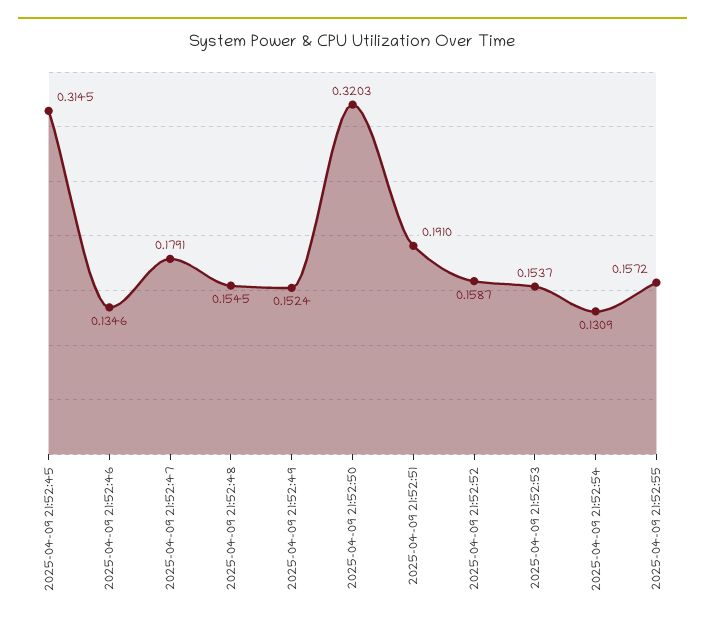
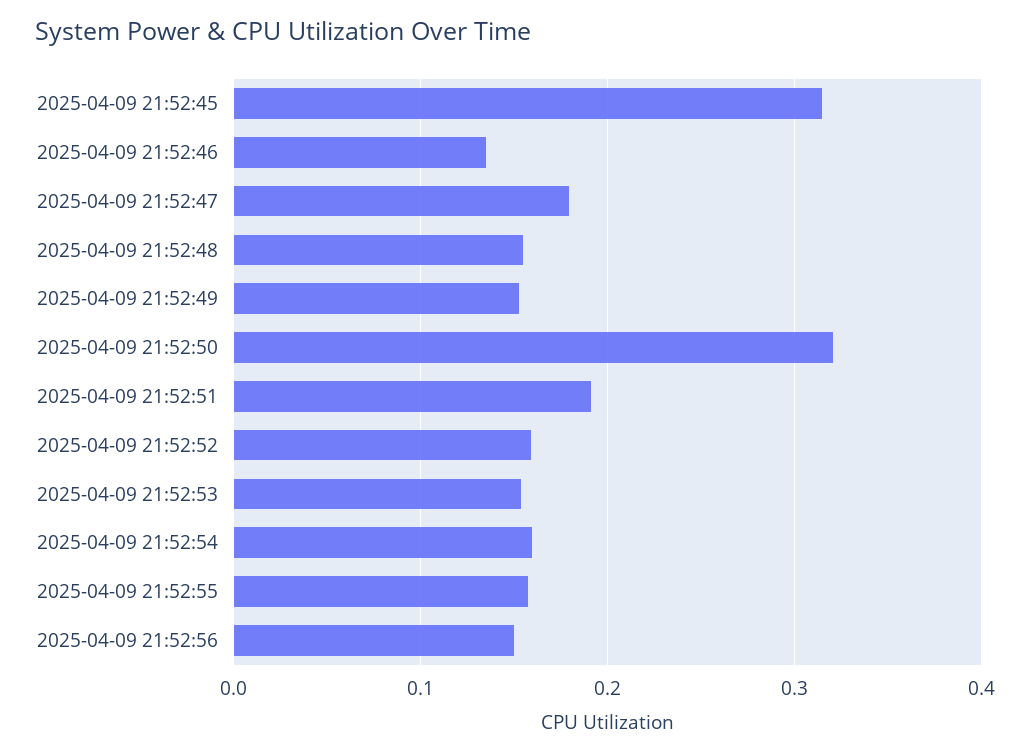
2025-04-09 21:52:54: 0.1309 -> 0.16
2025-04-09 21:52:56: none -> 0.15

